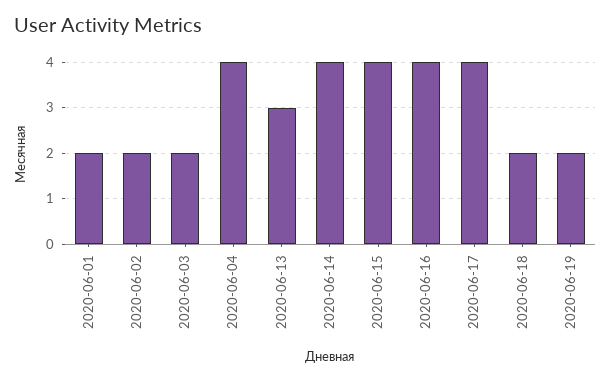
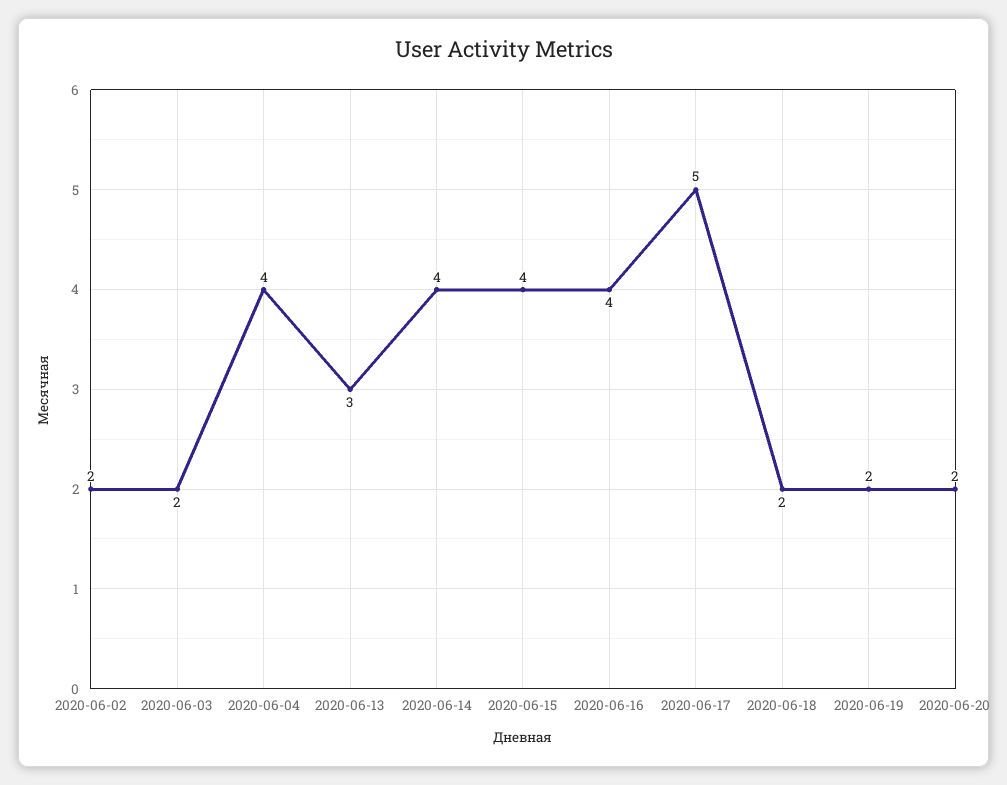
2020-06-01: 2 -> none
2020-06-17: 4 -> 5
2020-06-20: none -> 2

